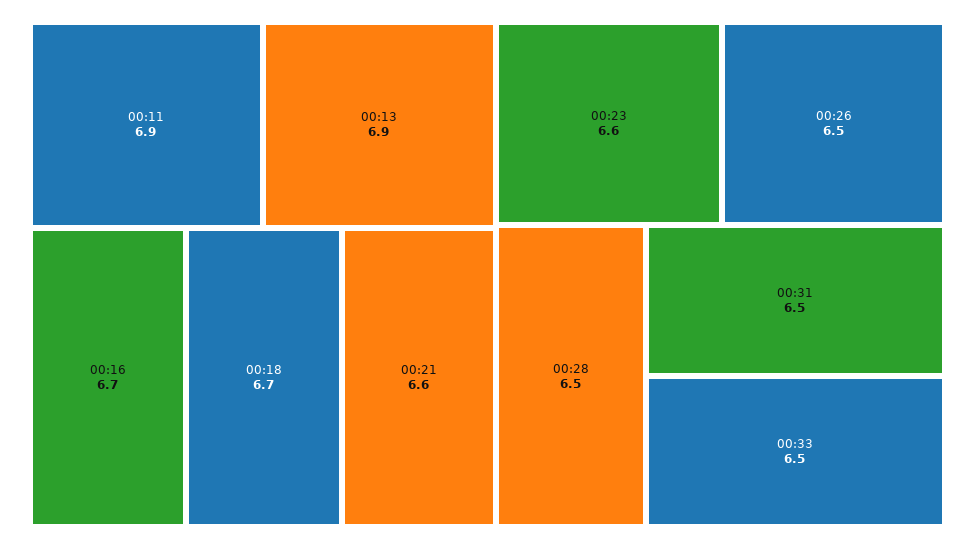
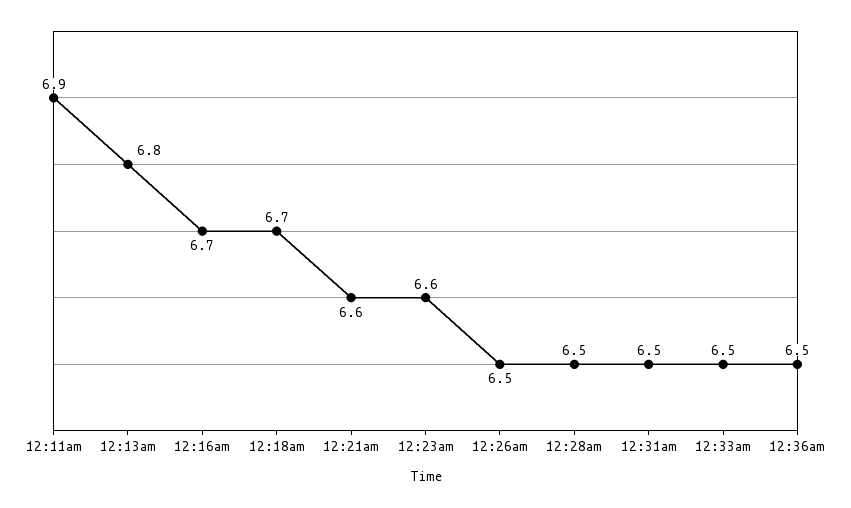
00:13: 6.9 -> 6.8
12:36am: none -> 6.5

